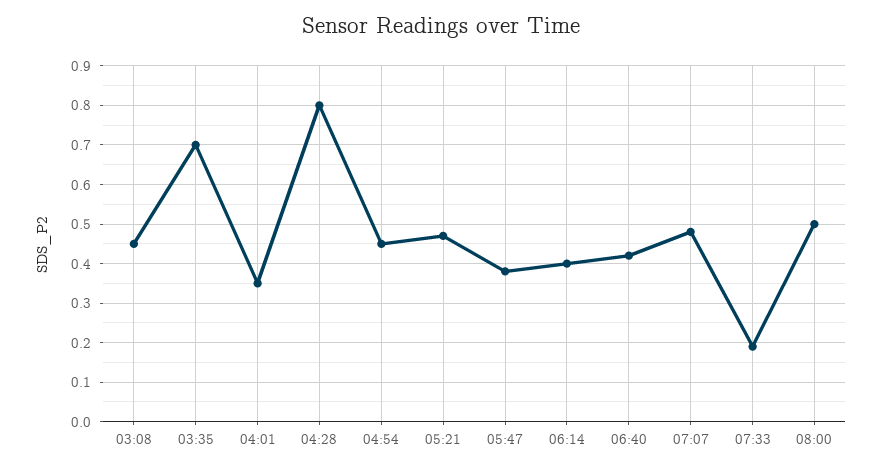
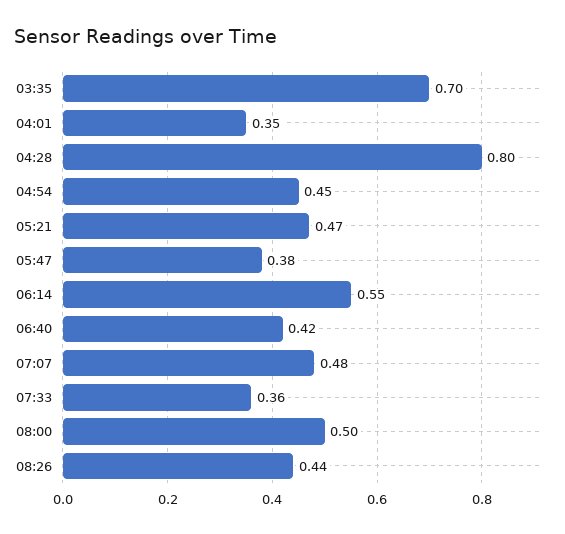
03:08: 0.45 -> none
06:14: 0.4 -> 0.55
07:33: 0.2 -> 0.36
08:26: none -> 0.44

